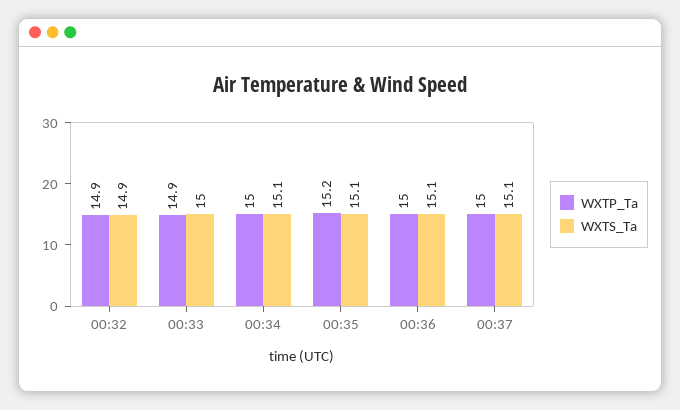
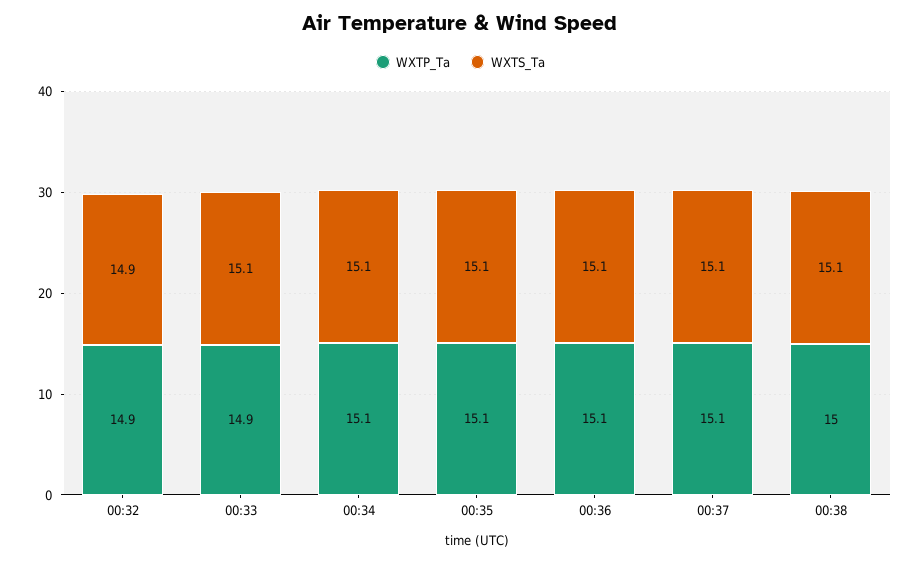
WXTS_Ta, 00:33: 15 -> 15.1
WXTP_Ta, 00:34: 15 -> 15.1
WXTP_Ta, 00:35: 15.2 -> 15.1
WXTP_Ta, 00:36: 15 -> 15.1
WXTP_Ta, 00:37: 15 -> 15.1
WXTP_Ta, 00:38: none -> 15
WXTS_Ta, 00:38: none -> 15.1

